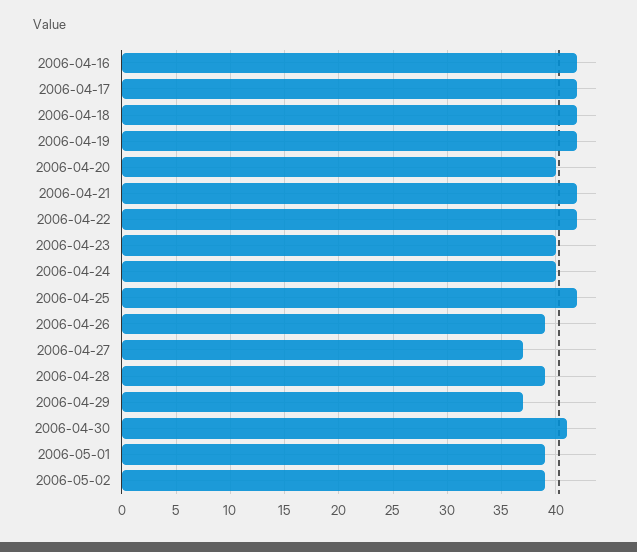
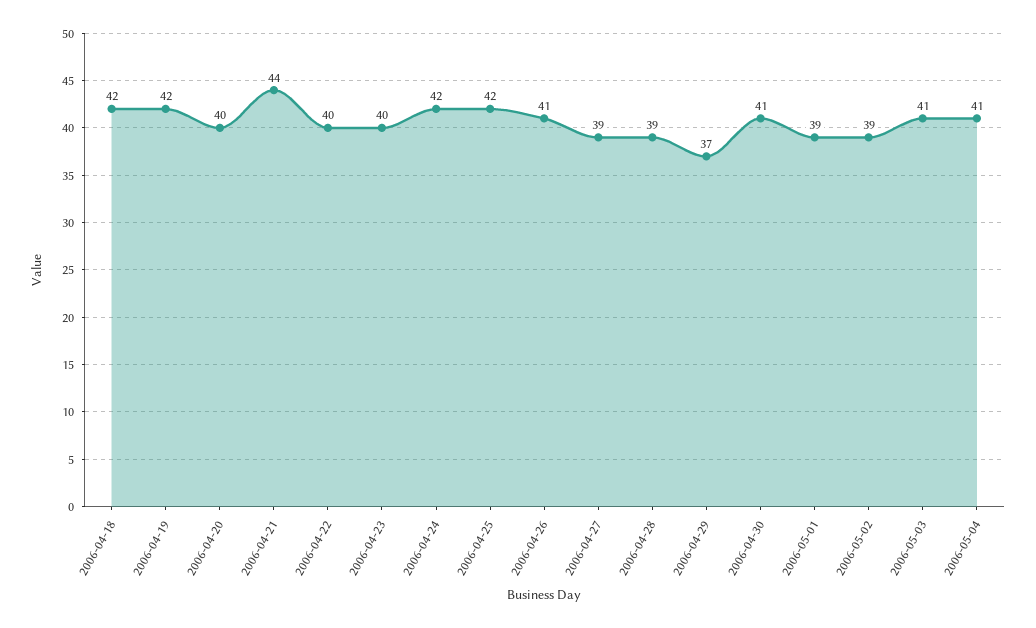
2006-04-16: 42 -> none
2006-04-17: 42 -> none
2006-04-21: 42 -> 44
2006-04-22: 42 -> 40
2006-04-24: 40 -> 42
2006-04-26: 39 -> 41
2006-04-27: 37 -> 39
2006-05-03: none -> 41
2006-05-04: none -> 41

